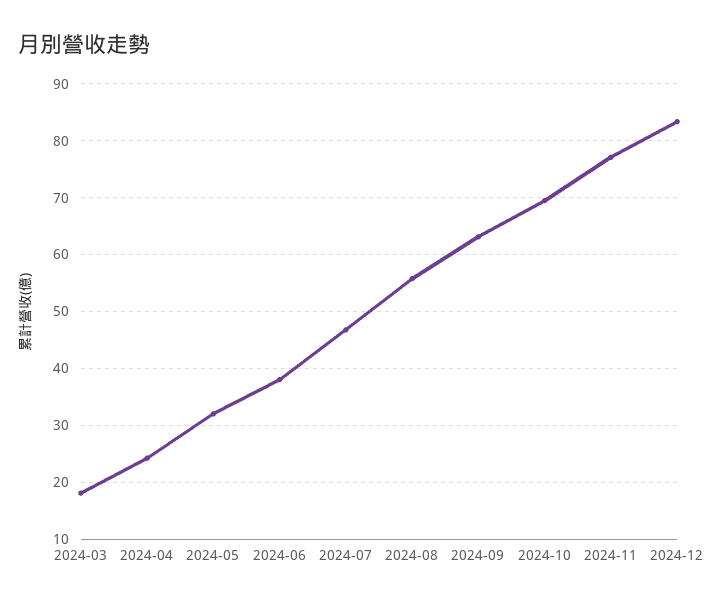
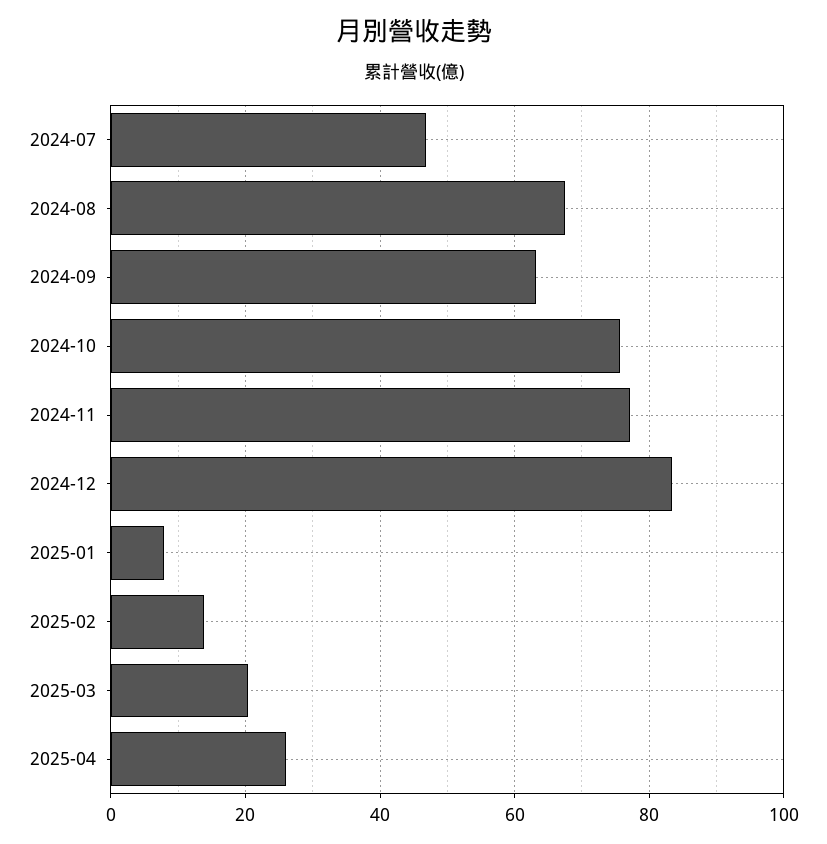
2024-03: 18 -> none
2024-04: 24 -> none
2024-05: 32 -> none
2024-06: 38 -> none
2024-08: 56 -> 68
2024-10: 70 -> 76
2025-01: none -> 8
2025-02: none -> 14
2025-03: none -> 20
2025-04: none -> 26

